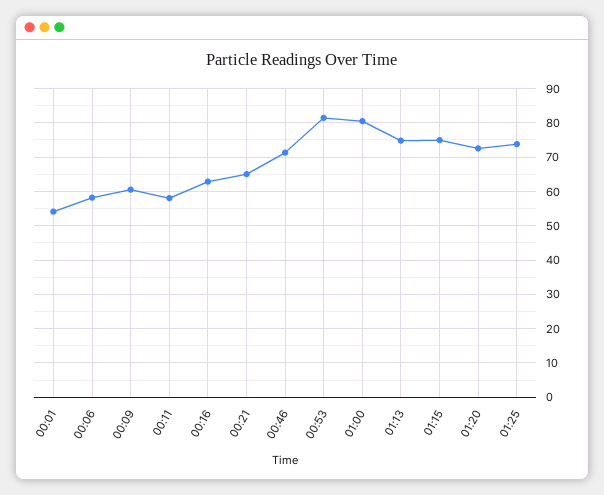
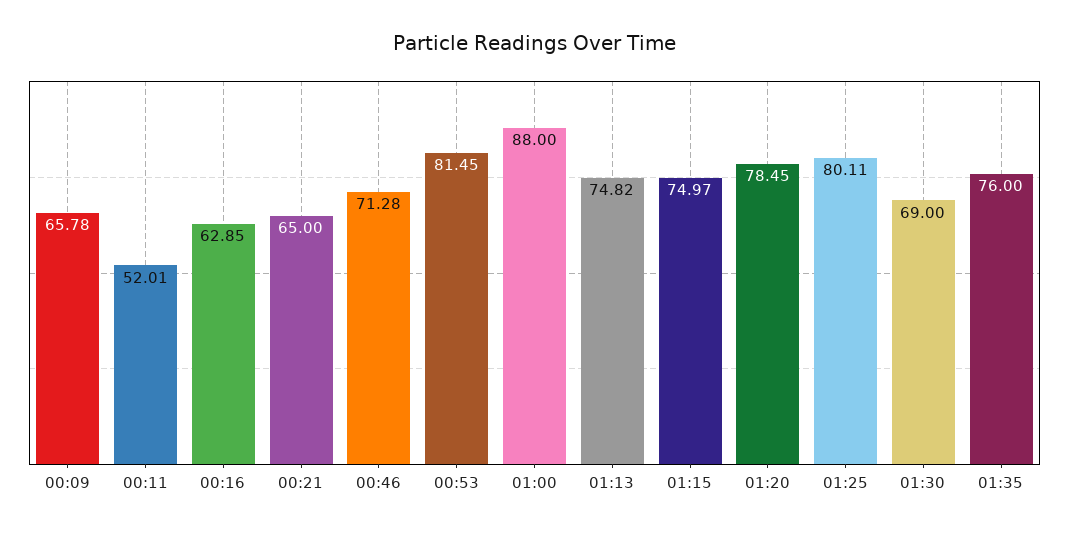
00:01: 54 -> none
00:06: 58 -> none
00:09: 60 -> 65.78
00:11: 58 -> 52.01
01:00: 80 -> 88
01:20: 72 -> 78.45
01:25: 74 -> 80.11
01:30: none -> 69
01:35: none -> 76

